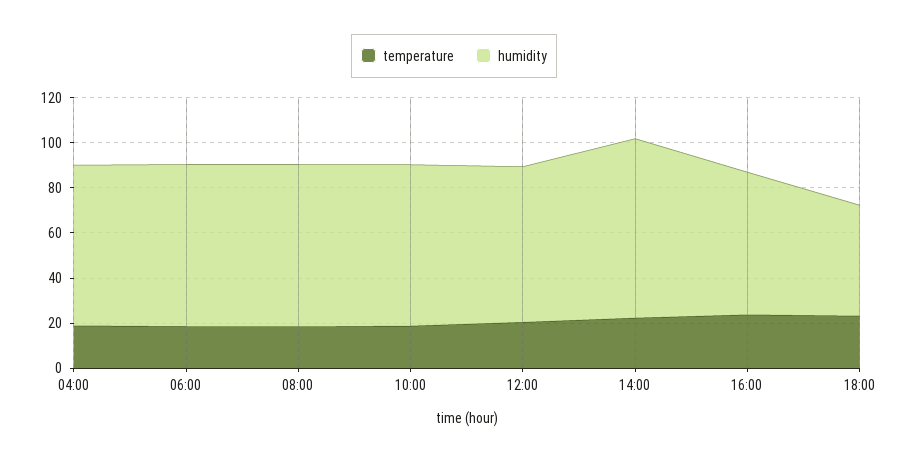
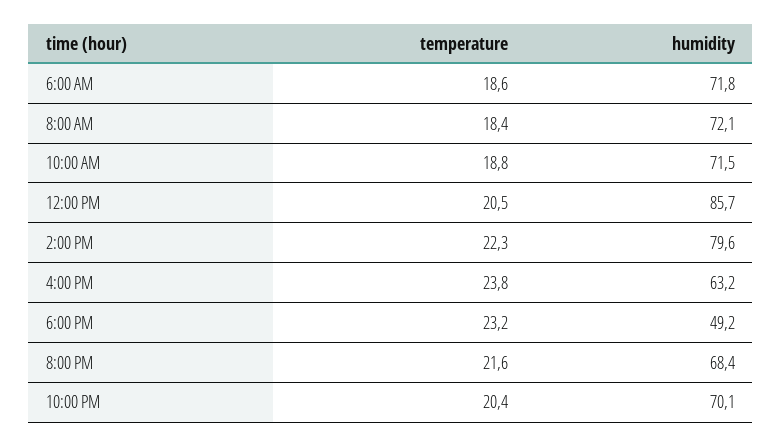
temperature, 04:00: 20 -> none
humidity, 04:00: 70 -> none
humidity, 12:00: 70 -> 85.7
temperature, 8:00 PM: none -> 21.6
humidity, 8:00 PM: none -> 68.4
temperature, 10:00 PM: none -> 20.4
humidity, 10:00 PM: none -> 70.1

